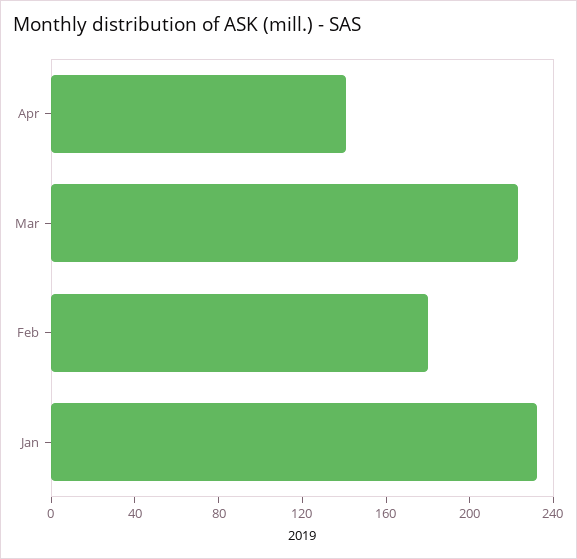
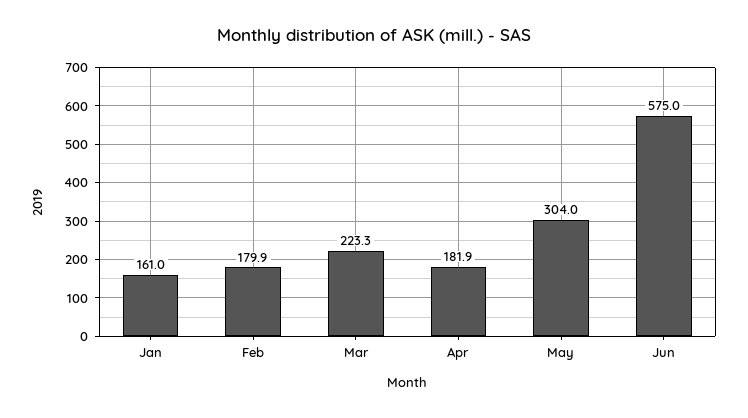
Apr: 140 -> 181.9
Jan: 230 -> 161
May: none -> 304
Jun: none -> 575

